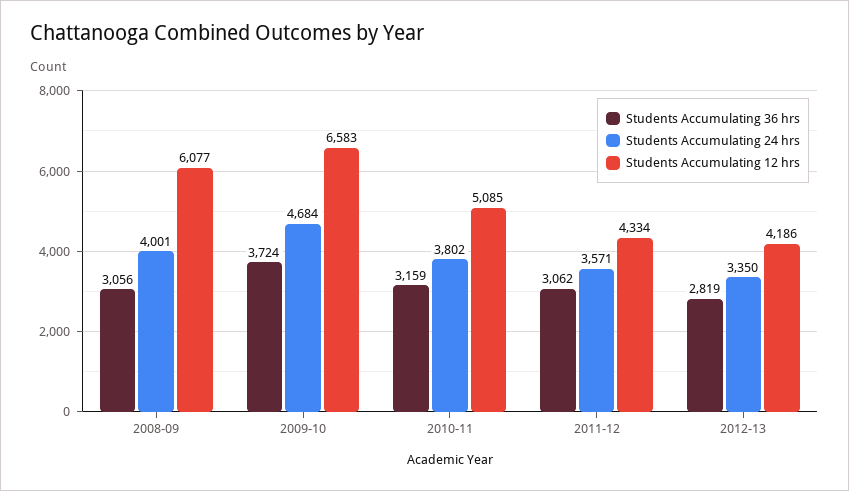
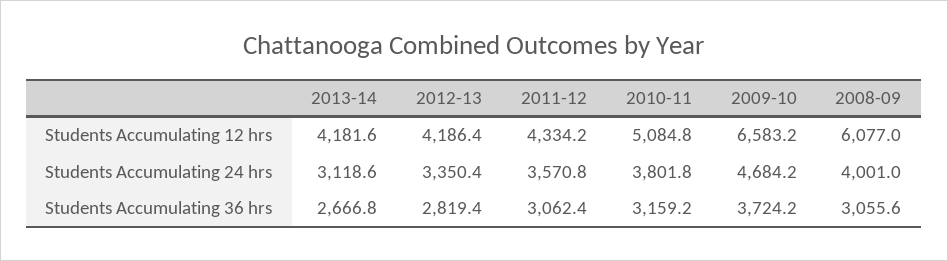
Students Accumulating 12 hrs, 2013-14: none -> 4181.6
Students Accumulating 24 hrs, 2013-14: none -> 3118.6
Students Accumulating 36 hrs, 2013-14: none -> 2666.8

